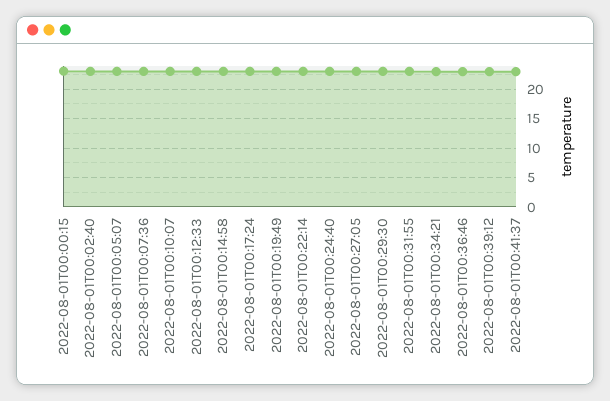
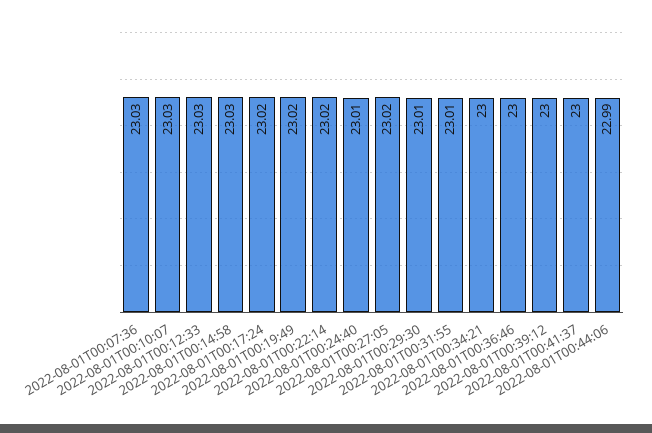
2022-08-01T00:00:15: 22.5 -> none
2022-08-01T00:02:40: 22.5 -> none
2022-08-01T00:05:07: 22.5 -> none
2022-08-01T00:44:06: none -> 22.99

